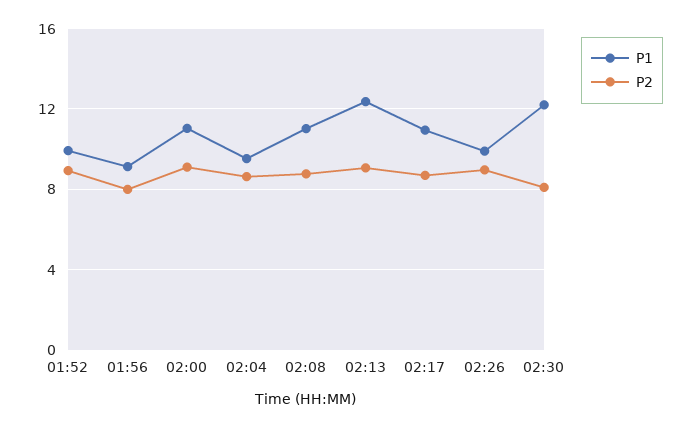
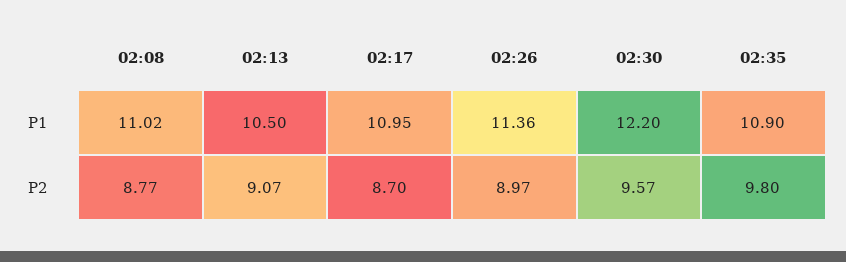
P1, 01:52: 10 -> none
P2, 01:52: 9 -> none
P1, 01:56: 9 -> none
P2, 01:56: 8 -> none
P1, 02:00: 11 -> none
P2, 02:00: 9 -> none
P1, 02:04: 9.5 -> none
P2, 02:04: 8.5 -> none
P1, 02:13: 12.5 -> 10.5
P1, 02:26: 10 -> 11.36
P2, 02:30: 8 -> 9.57
P1, 02:35: none -> 10.9
P2, 02:35: none -> 9.8

